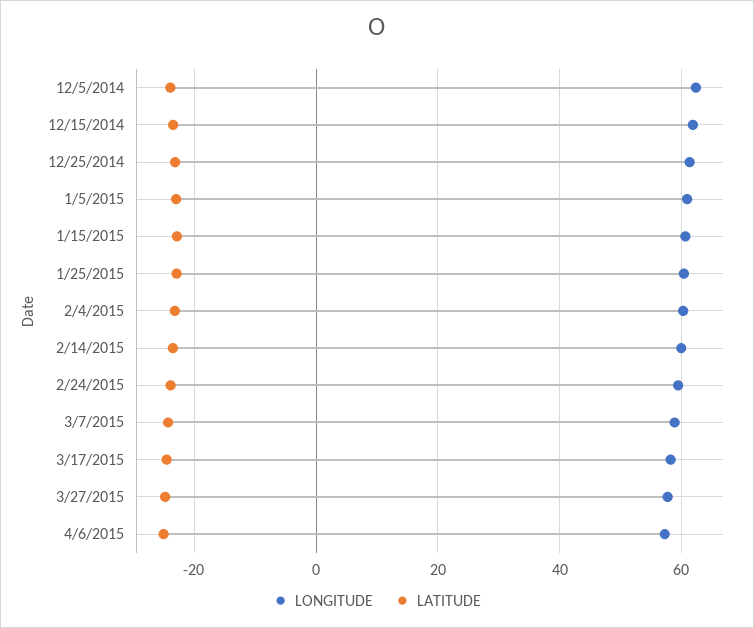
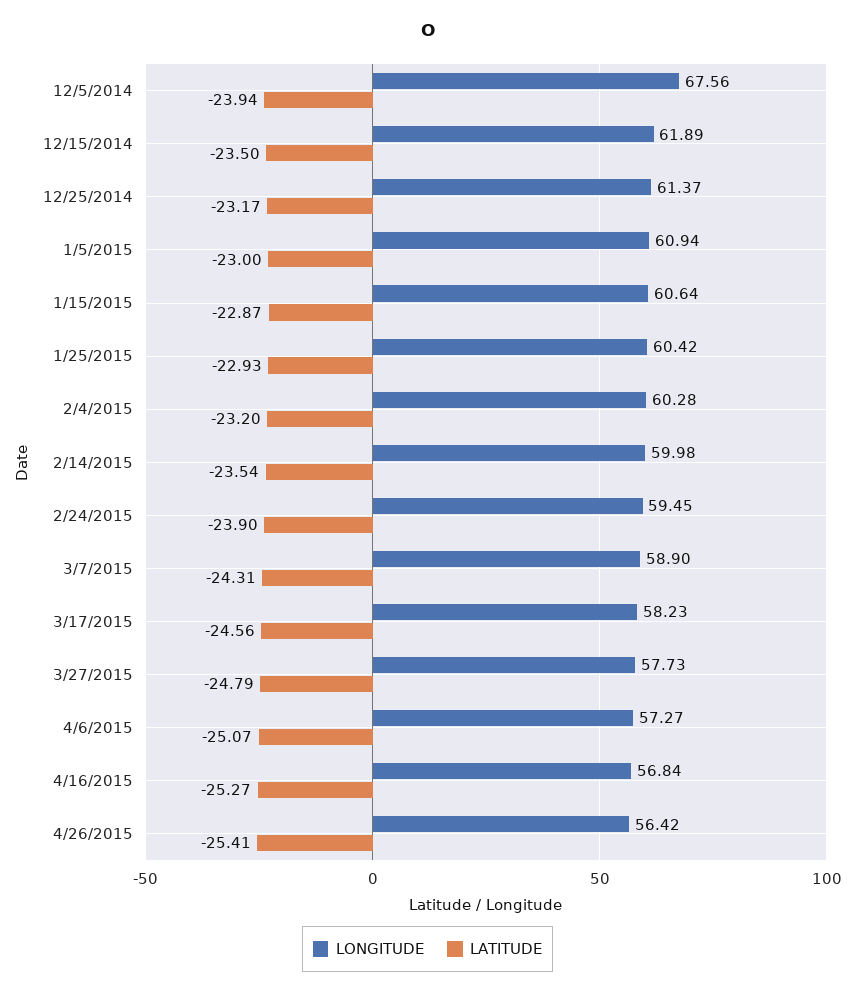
LONGITUDE, 12/5/2014: 62 -> 67.56
LONGITUDE, 4/16/2015: none -> 56.84
LATITUDE, 4/16/2015: none -> -25.27
LONGITUDE, 4/26/2015: none -> 56.42
LATITUDE, 4/26/2015: none -> -25.41

